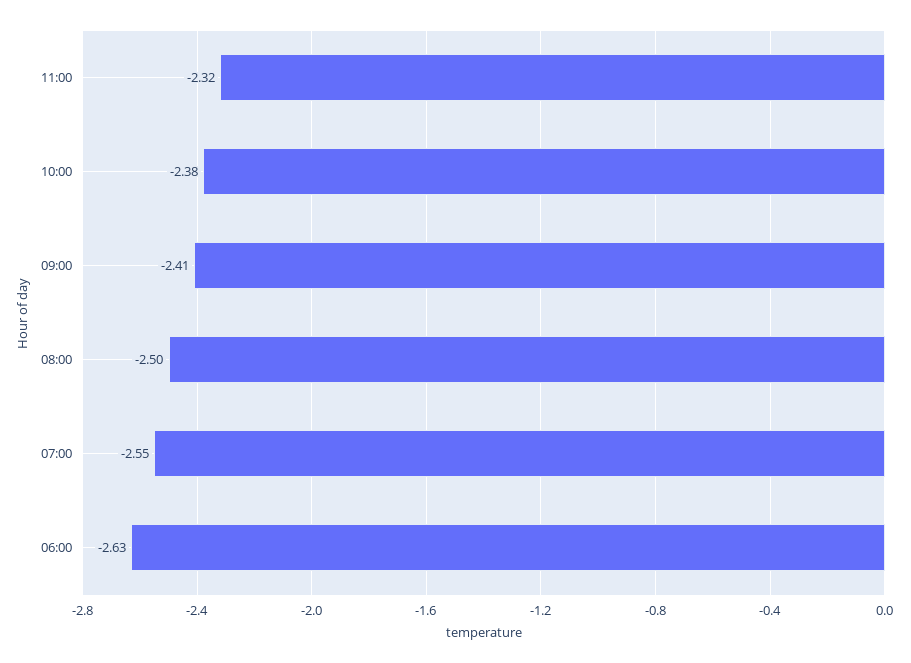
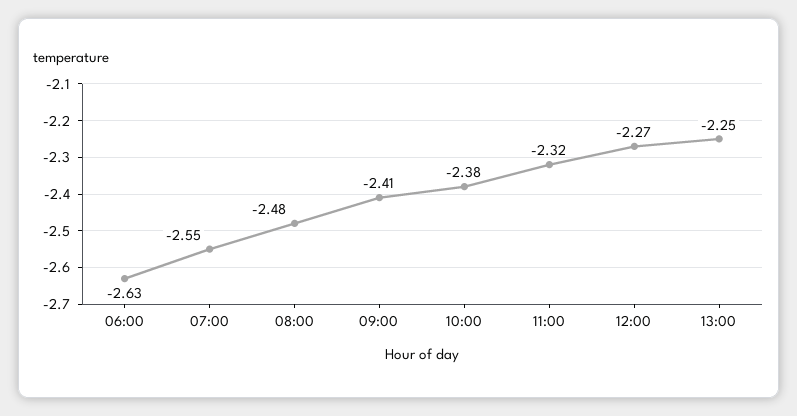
08:00: -2.5 -> -2.48
12:00: none -> -2.27
13:00: none -> -2.25

